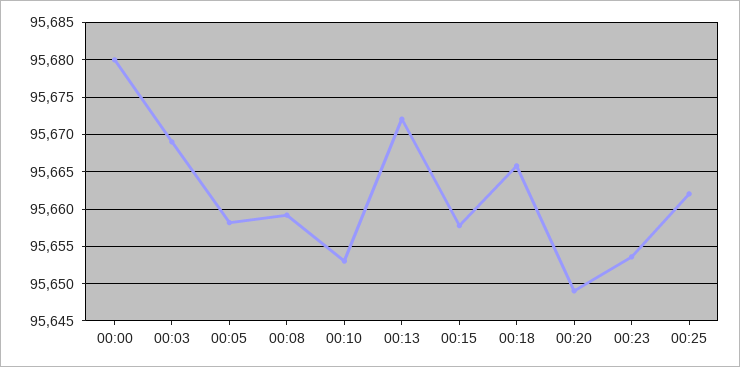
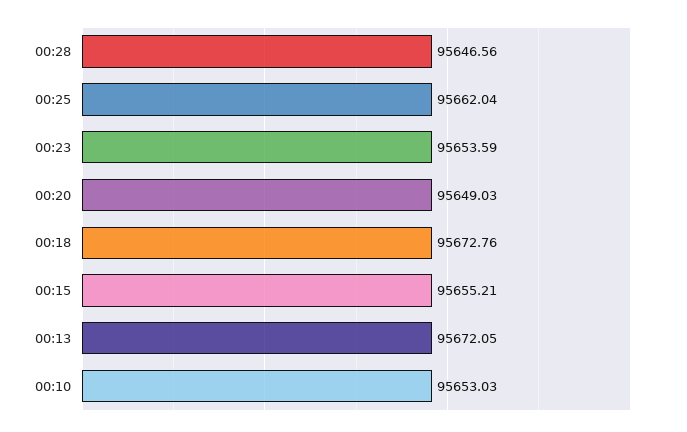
00:00: 95680 -> none
00:03: 95669 -> none
00:05: 95658 -> none
00:08: 95659 -> none
00:15: 95658 -> 95655.21
00:18: 95666 -> 95672.76
00:28: none -> 95646.56

